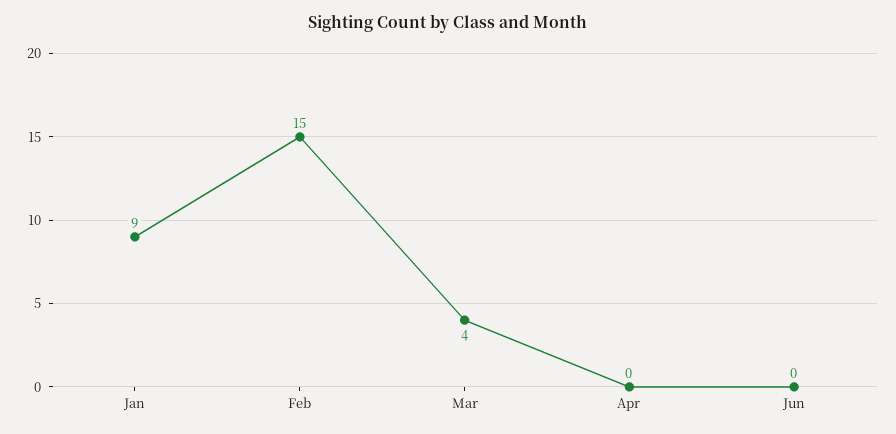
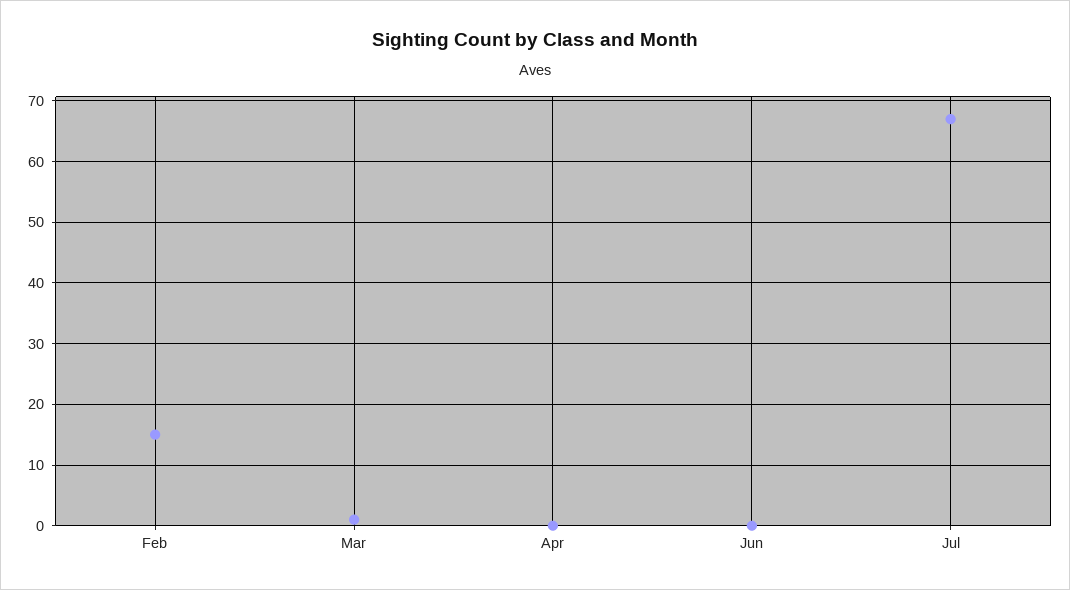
Jan: 9 -> none
Mar: 4 -> 1
Jul: none -> 67

